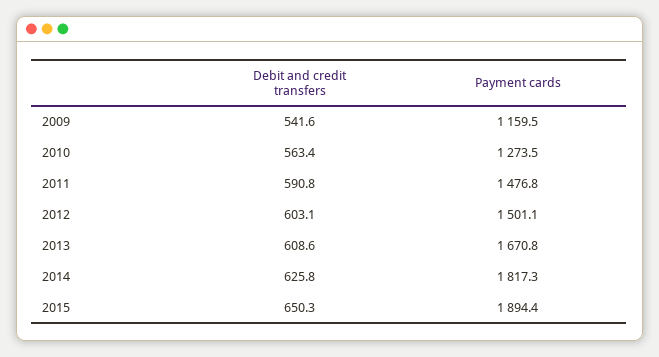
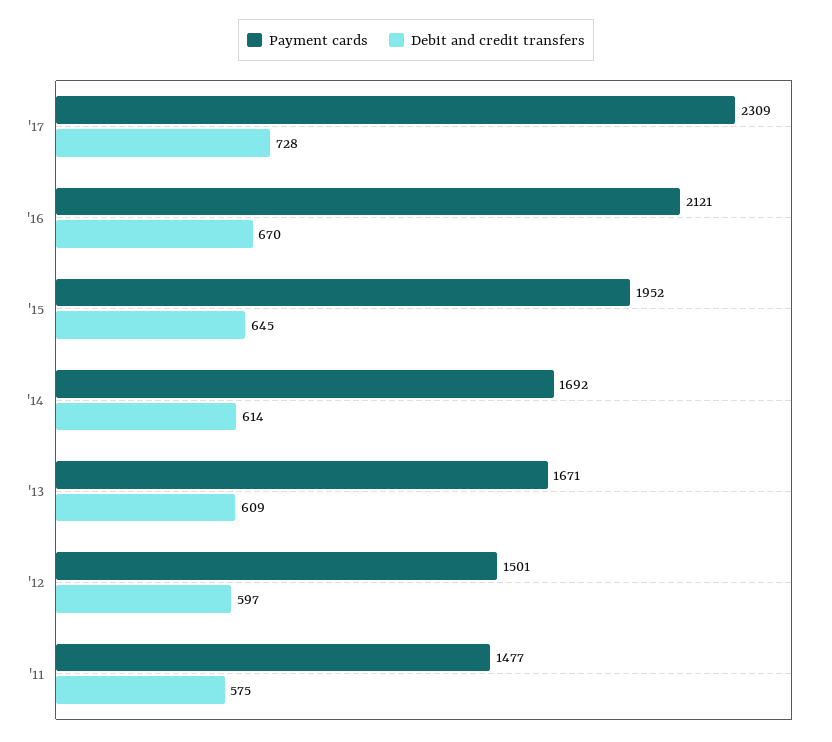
Debit and credit transfers, 2009: 541.6 -> none
Payment cards, 2009: 1159.5 -> none
Debit and credit transfers, 2010: 563.4 -> none
Payment cards, 2010: 1273.5 -> none
Debit and credit transfers, 2011: 590.8 -> 575
Debit and credit transfers, 2012: 603.1 -> 597
Debit and credit transfers, 2014: 625.8 -> 614
Payment cards, 2014: 1817.3 -> 1692
Debit and credit transfers, 2015: 650.3 -> 645
Payment cards, 2015: 1894.4 -> 1952
Payment cards, '17: none -> 2309
Debit and credit transfers, '17: none -> 728
Payment cards, '16: none -> 2121
Debit and credit transfers, '16: none -> 670

